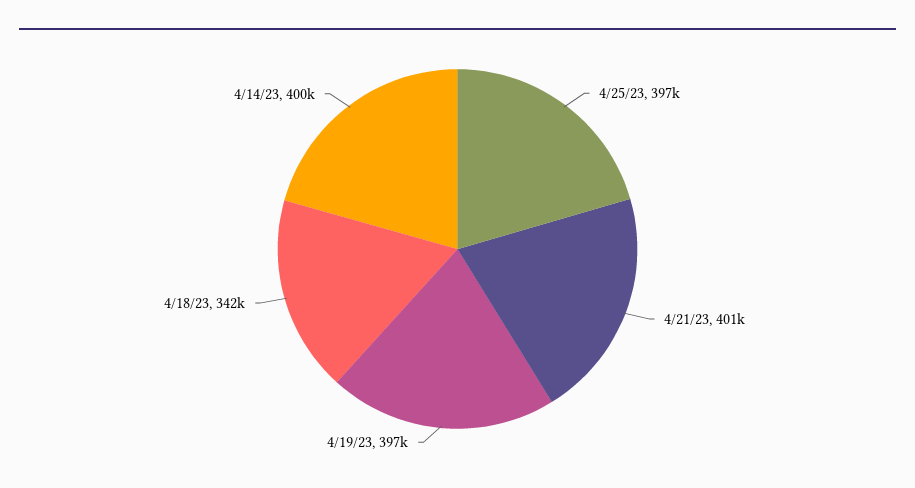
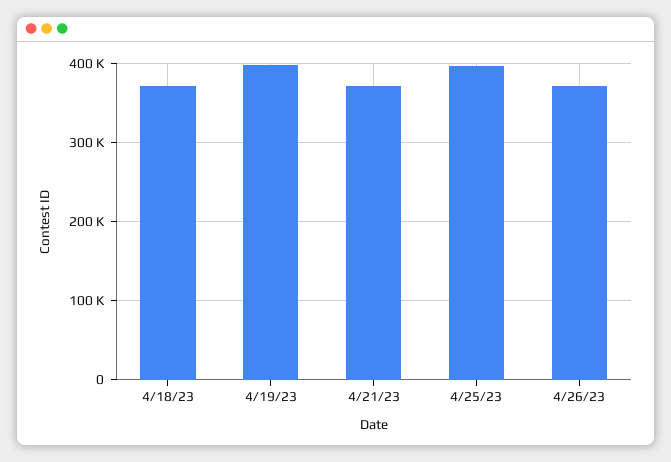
4/21/23: 401000 -> 370000
4/18/23: 342000 -> 370000
4/14/23: 400000 -> none
4/26/23: none -> 370000

